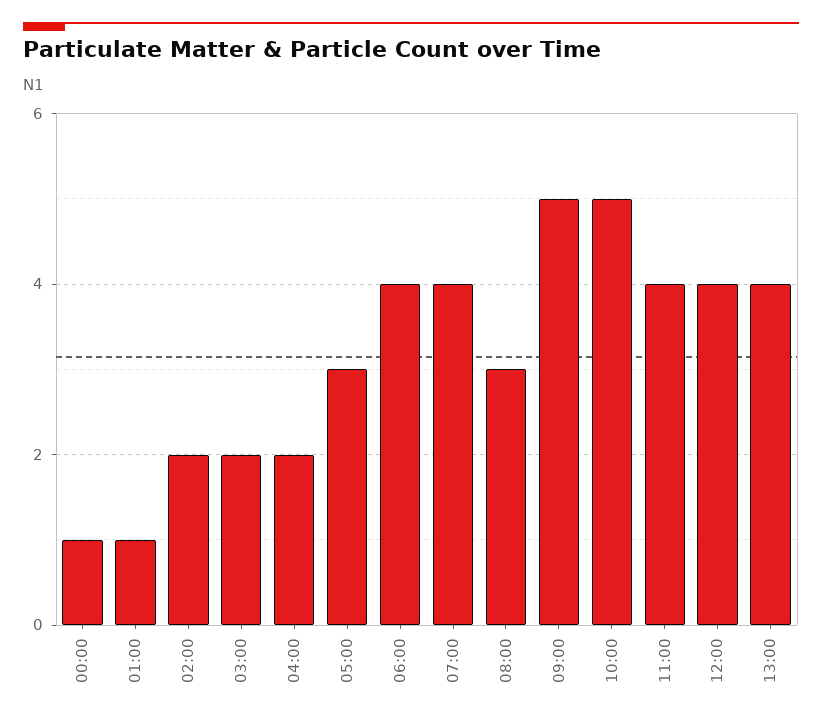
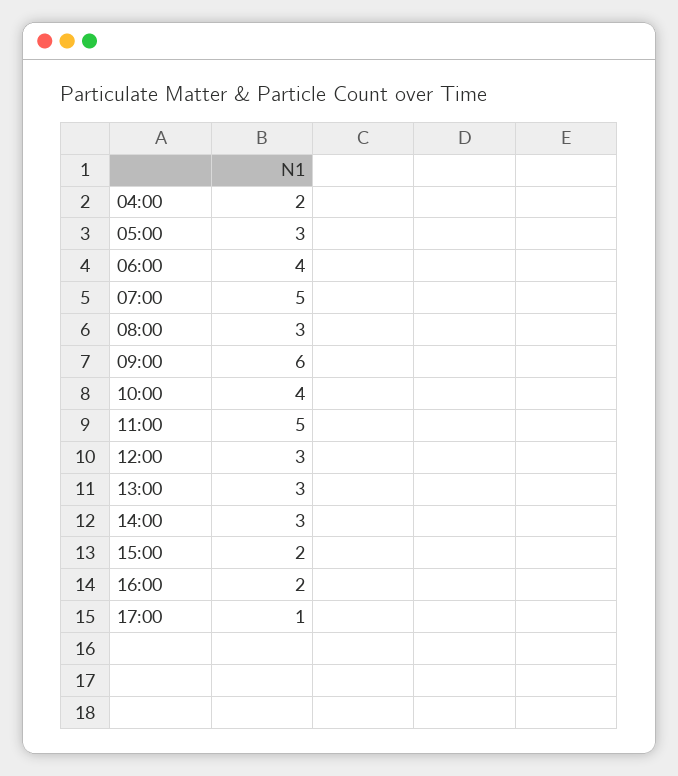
00:00: 1 -> none
01:00: 1 -> none
02:00: 2 -> none
03:00: 2 -> none
07:00: 4 -> 5
09:00: 5 -> 6
10:00: 5 -> 4
11:00: 4 -> 5
12:00: 4 -> 3
13:00: 4 -> 3
14:00: none -> 3
15:00: none -> 2
16:00: none -> 2
17:00: none -> 1

